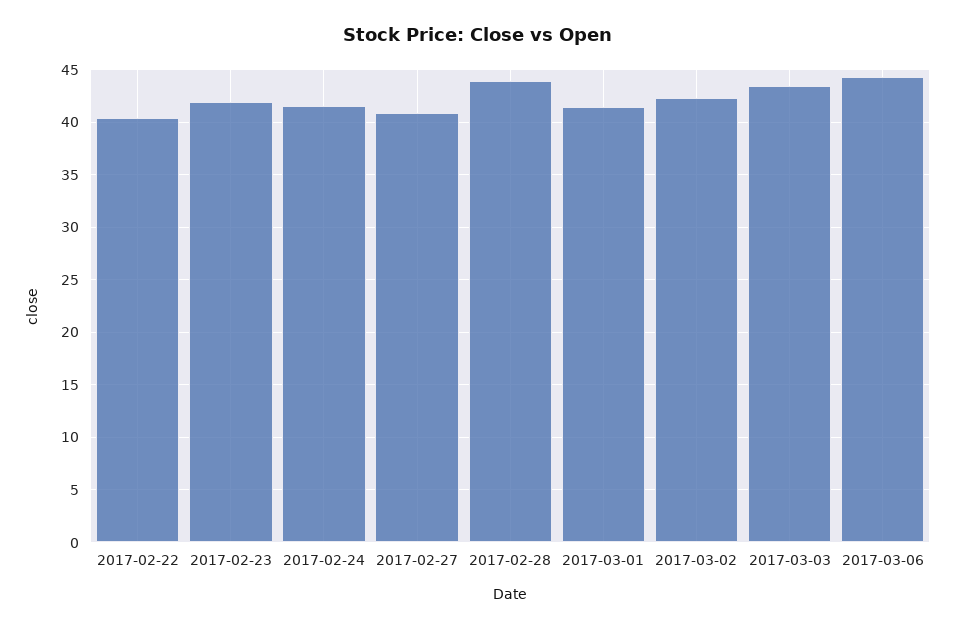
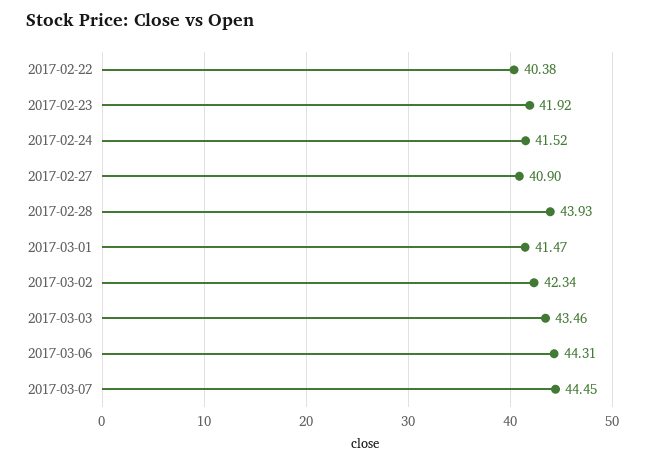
2017-03-07: none -> 44.45

